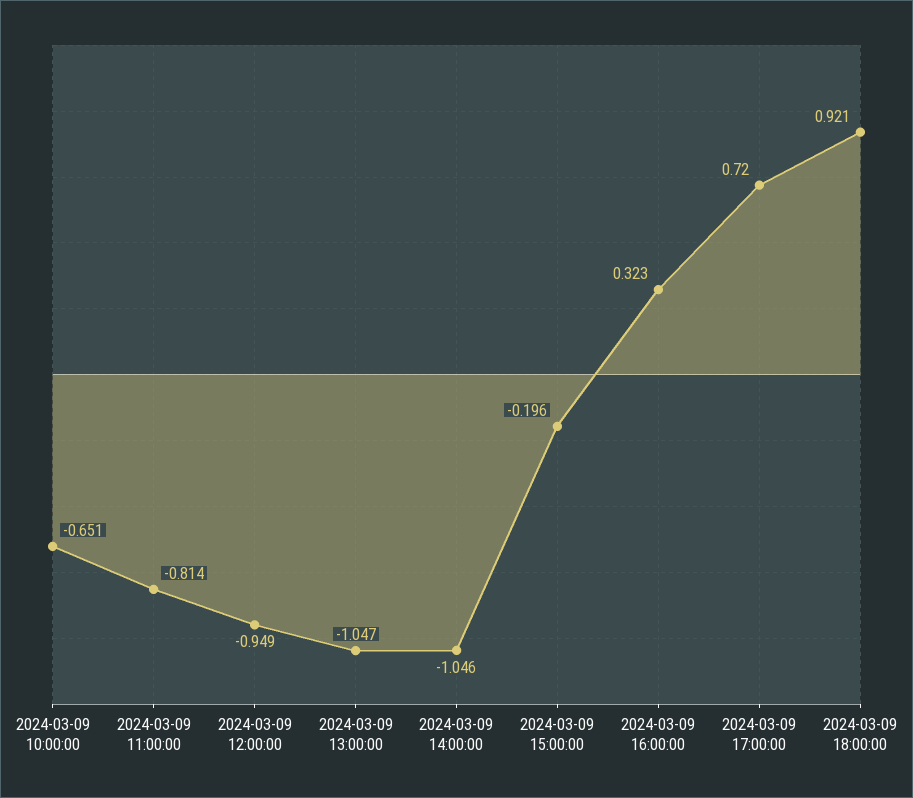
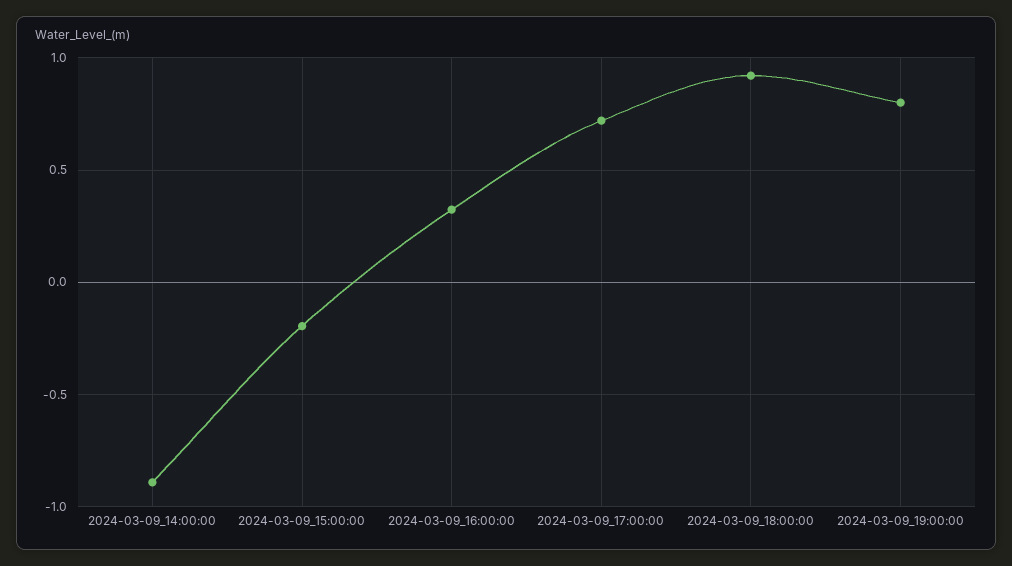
2024-03-09 10:00:00: -0.651 -> none
2024-03-09 11:00:00: -0.814 -> none
2024-03-09 12:00:00: -0.949 -> none
2024-03-09 13:00:00: -1.047 -> none
2024-03-09 14:00:00: -1.046 -> -0.9
2024-03-09_19:00:00: none -> 0.8

